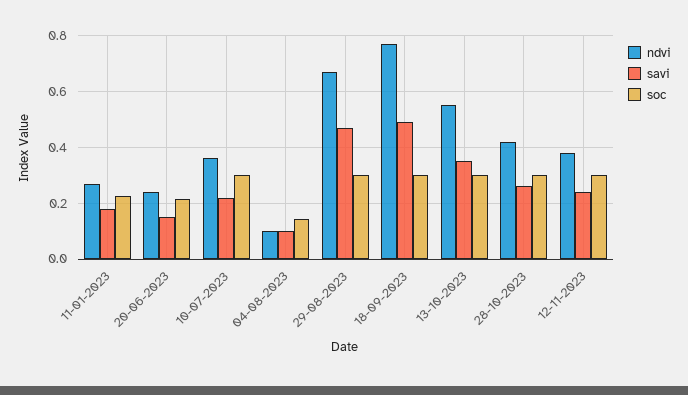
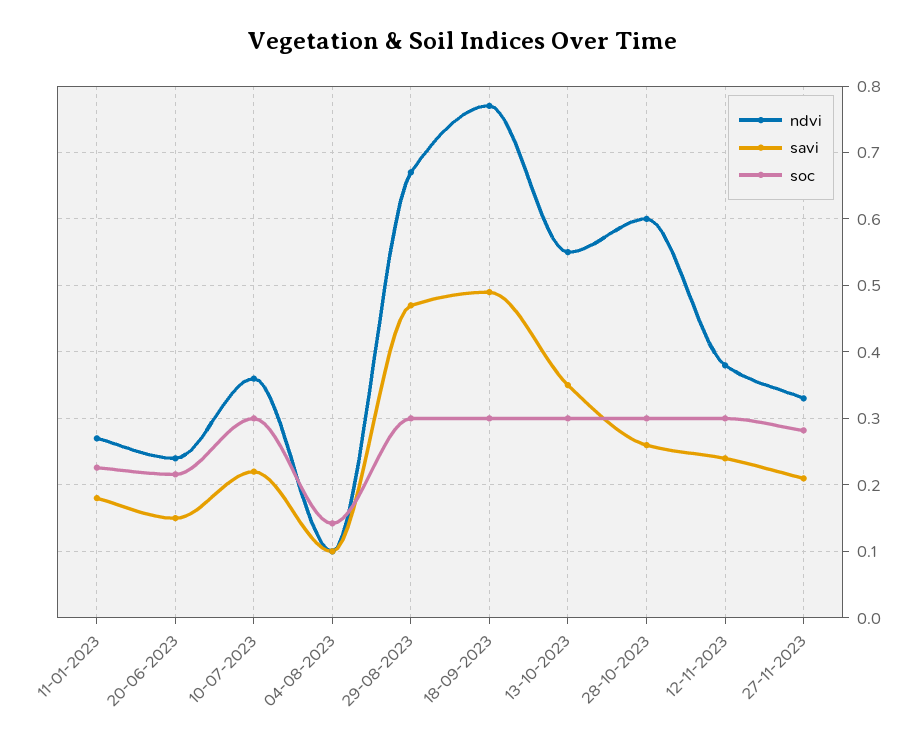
ndvi, 28-10-2023: 0.425 -> 0.6
ndvi, 27-11-2023: none -> 0.33
savi, 27-11-2023: none -> 0.21
soc, 27-11-2023: none -> 0.28

